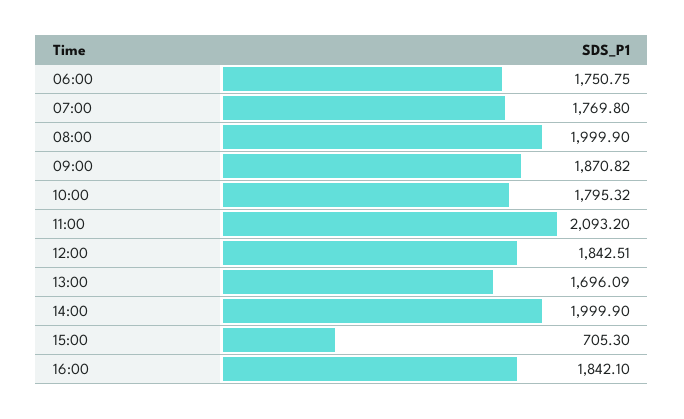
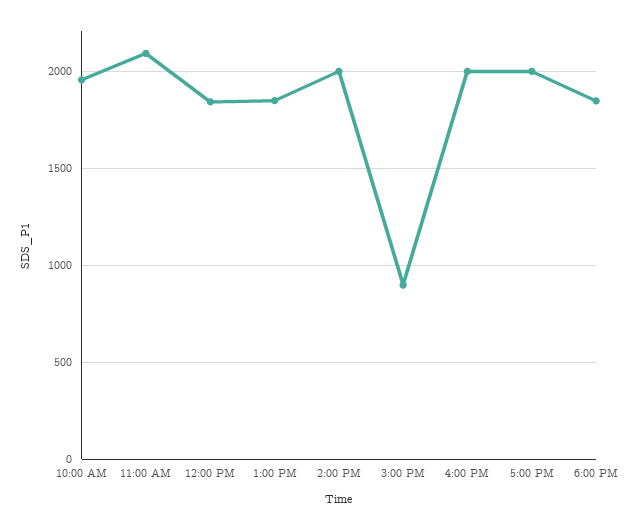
06:00: 1750.75 -> none
07:00: 1769.8 -> none
08:00: 1999.9 -> none
09:00: 1870.82 -> none
10:00: 1795.32 -> 1950
13:00: 1696.09 -> 1850
15:00: 705.3 -> 900
16:00: 1842.1 -> 2000
5:00 PM: none -> 2000
6:00 PM: none -> 1850

